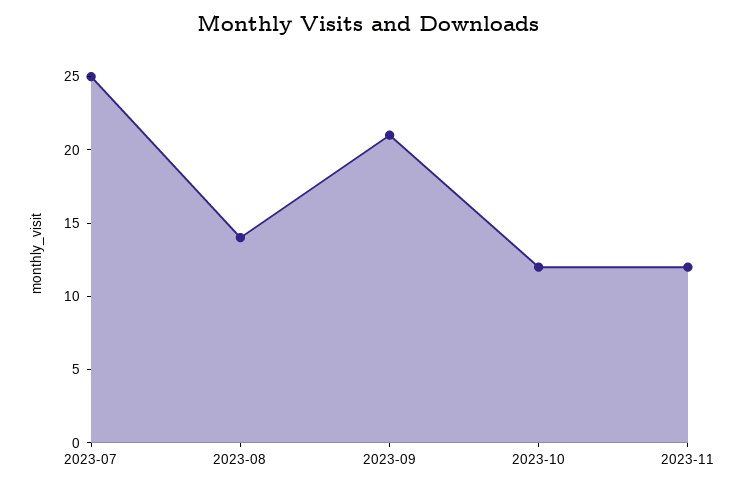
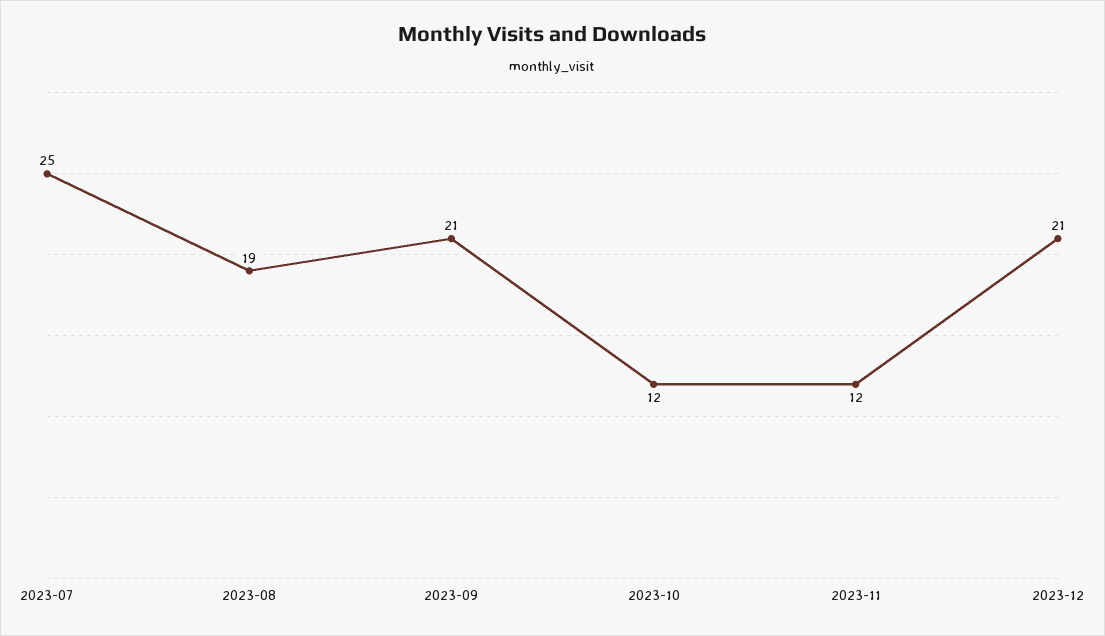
2023-08: 14 -> 19
2023-12: none -> 21

